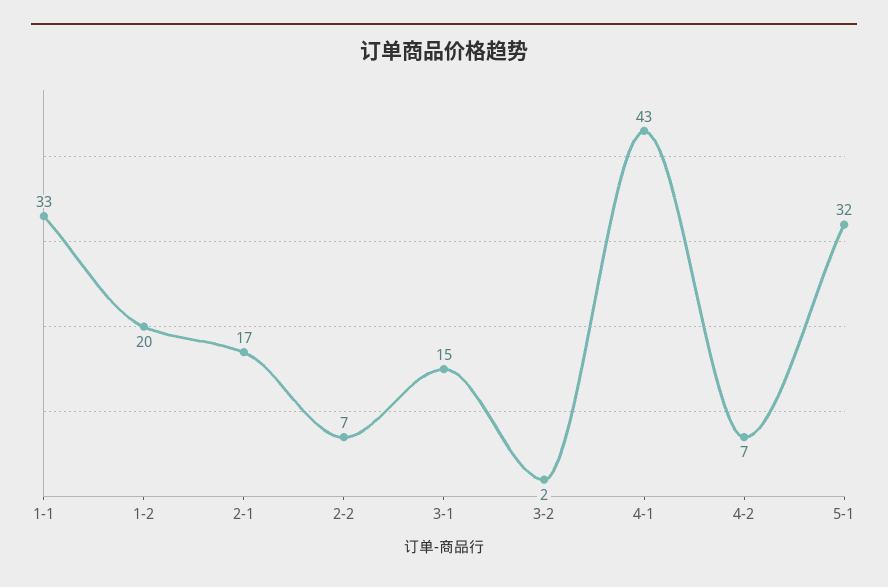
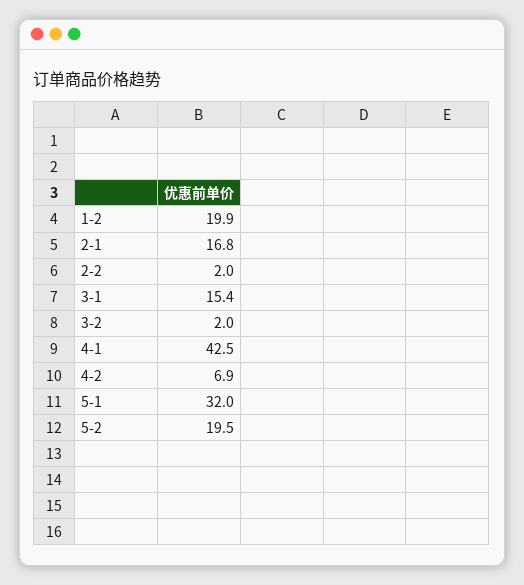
1-1: 33 -> none
2-2: 7 -> 2
5-2: none -> 19.5

